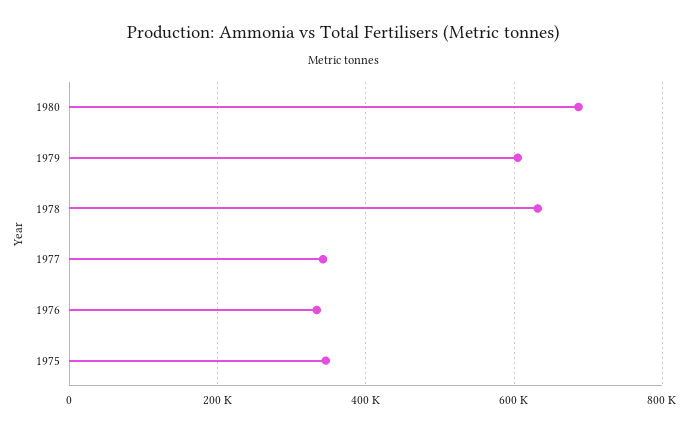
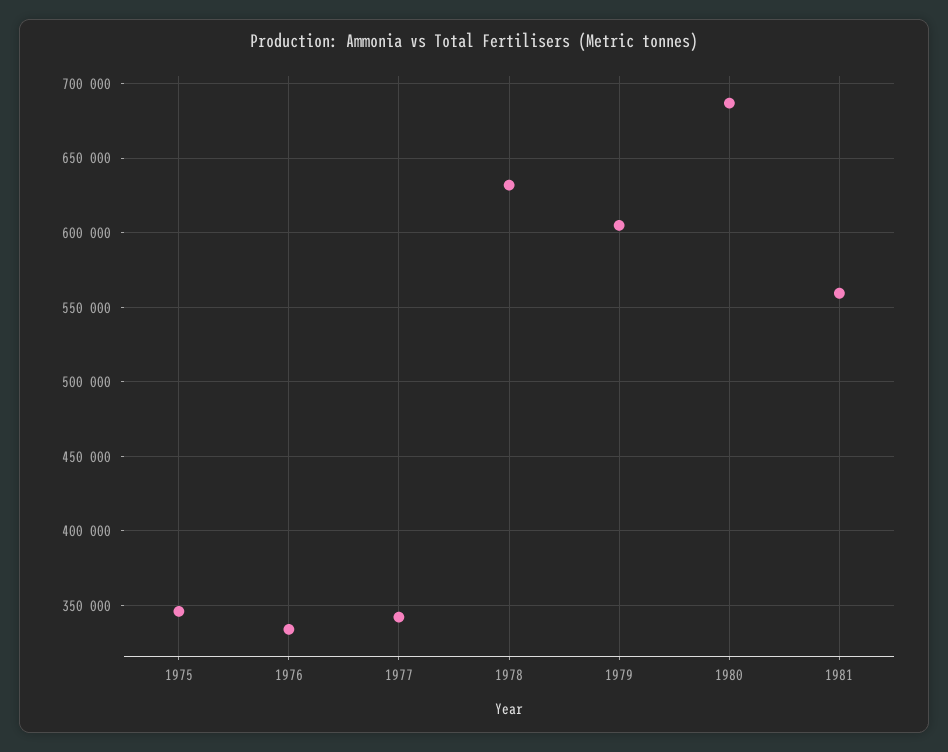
1981: none -> 560000

